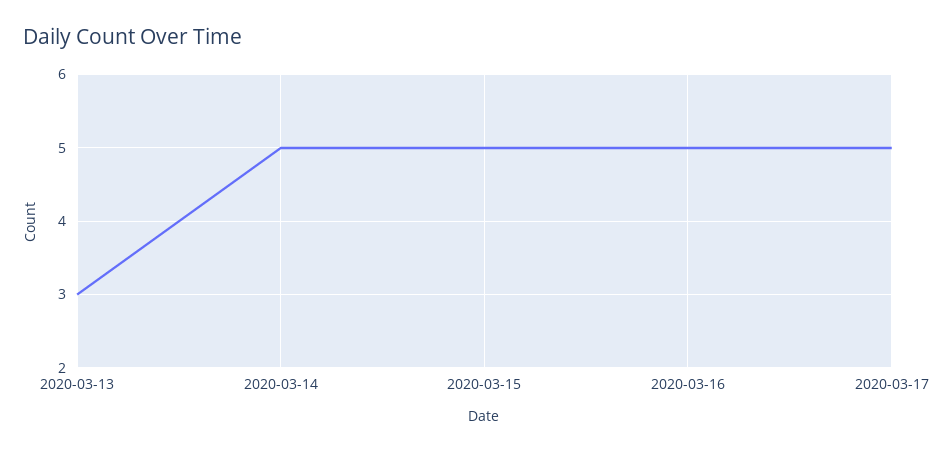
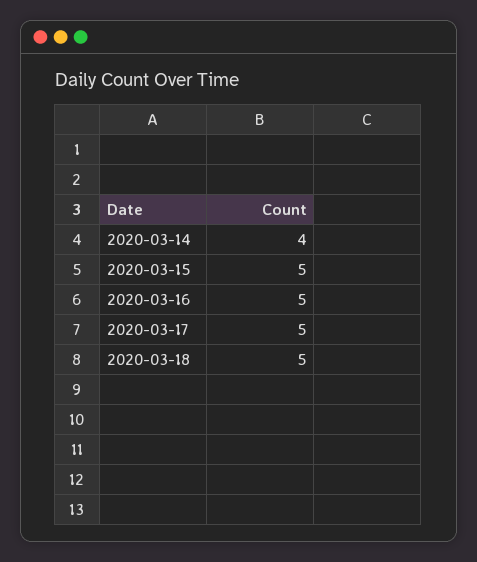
2020-03-13: 3 -> none
2020-03-14: 5 -> 4
2020-03-18: none -> 5

